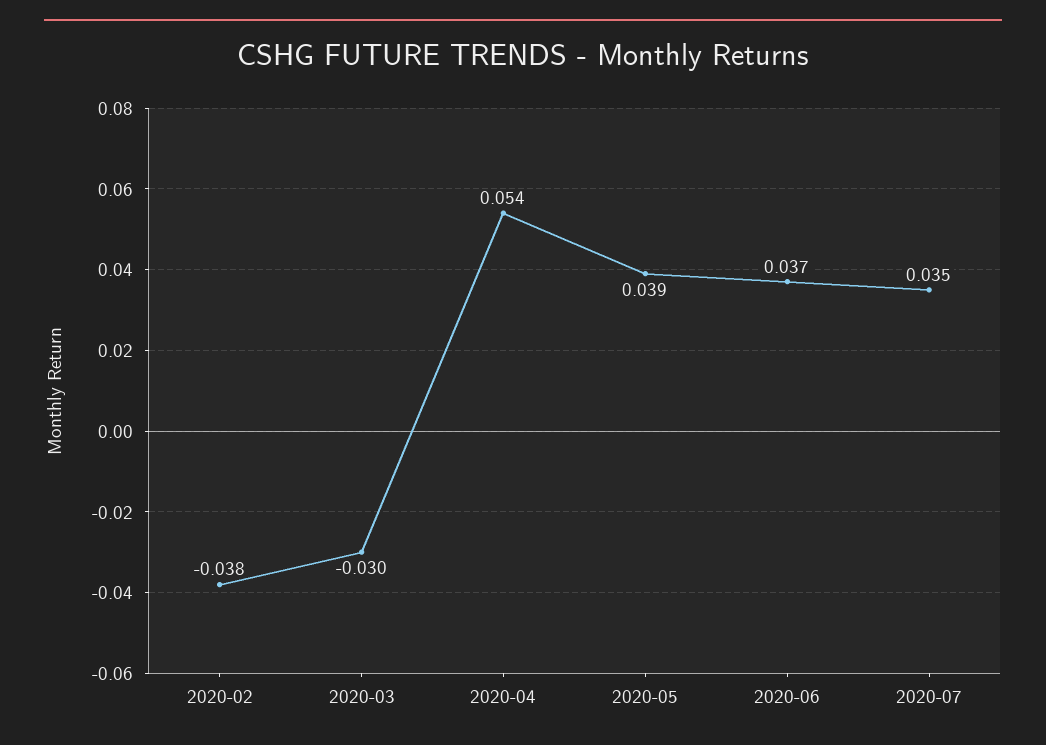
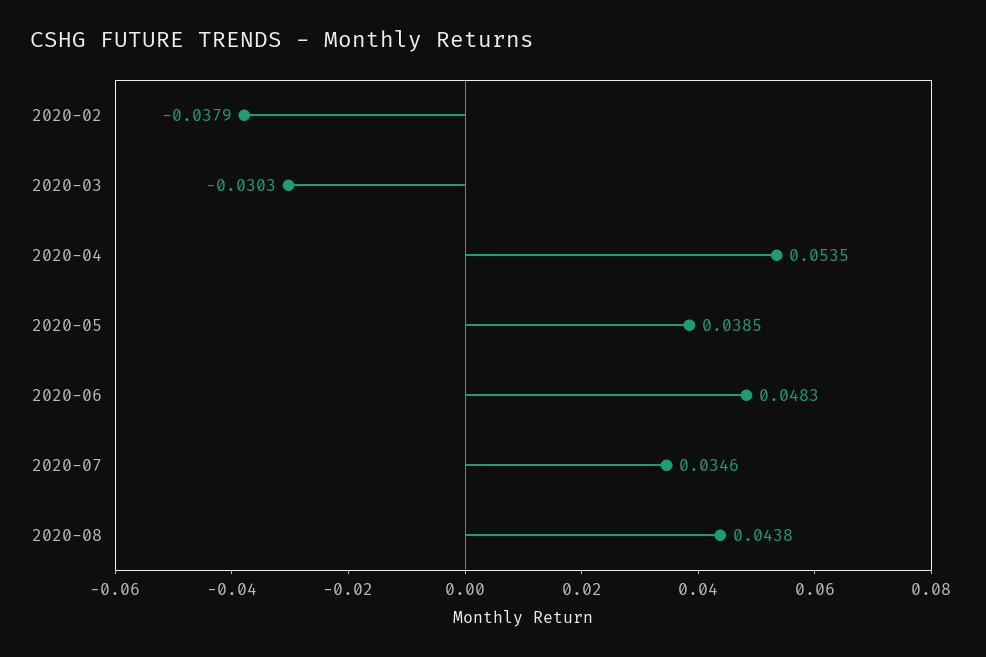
2020-06: 0.037 -> 0.0483
2020-08: none -> 0.0438

